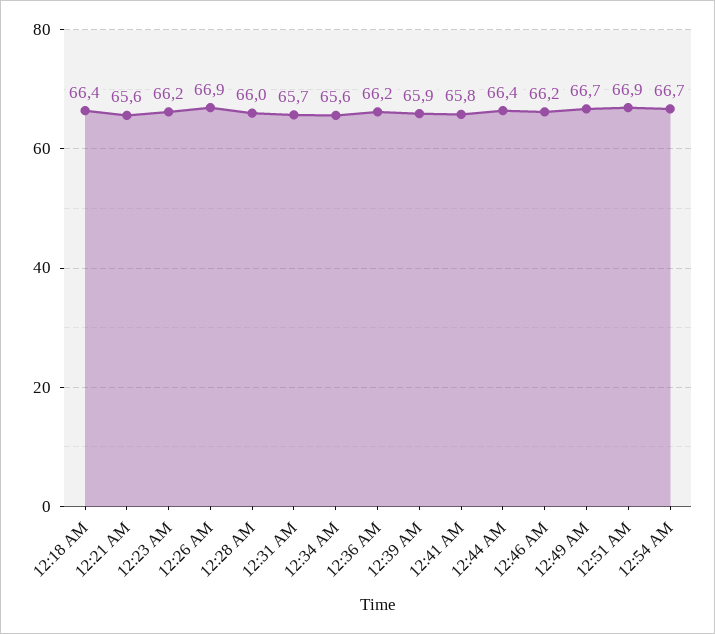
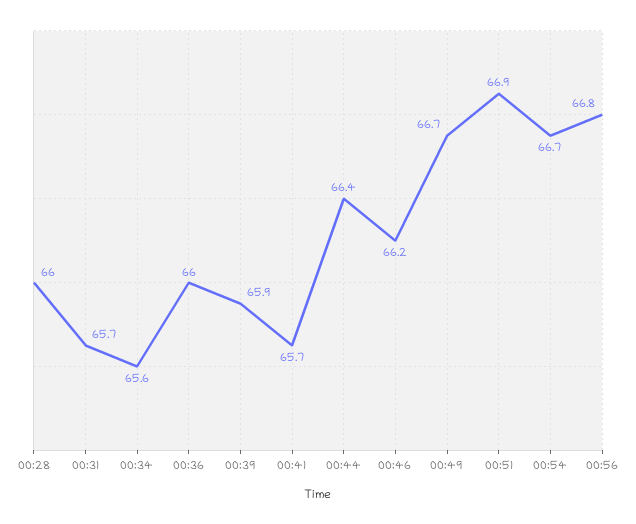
12:18 AM: 66.4 -> none
12:21 AM: 65.6 -> none
12:23 AM: 66.2 -> none
12:26 AM: 66.9 -> none
12:36 AM: 66.2 -> 66
12:41 AM: 65.8 -> 65.7
00:56: none -> 66.8

